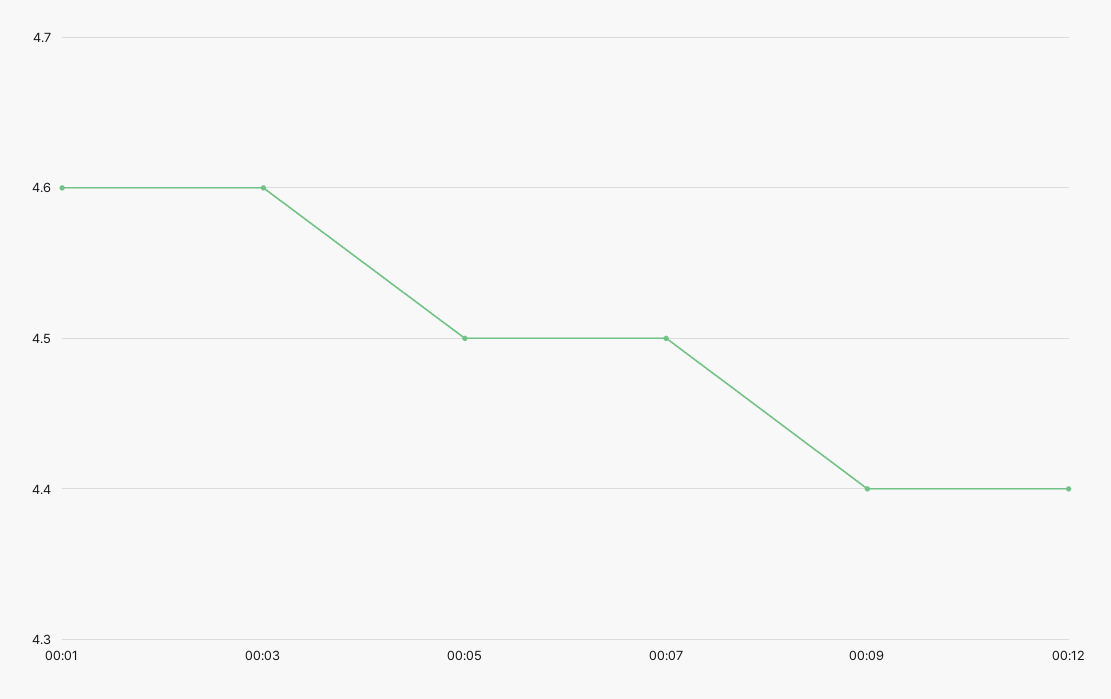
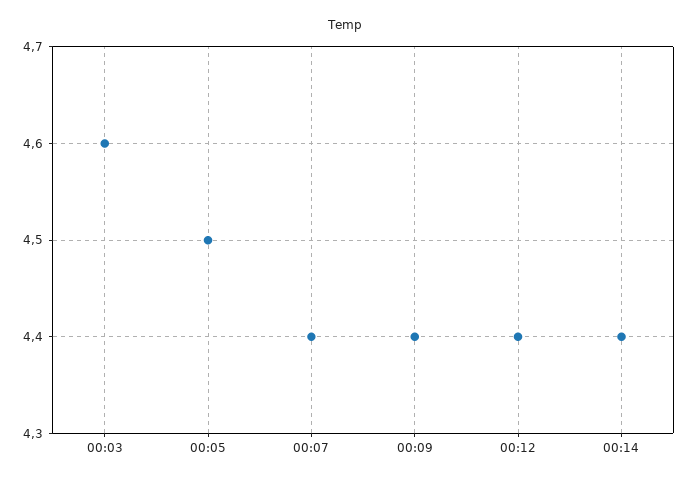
00:01: 4.6 -> none
00:07: 4.5 -> 4.4
00:14: none -> 4.4

